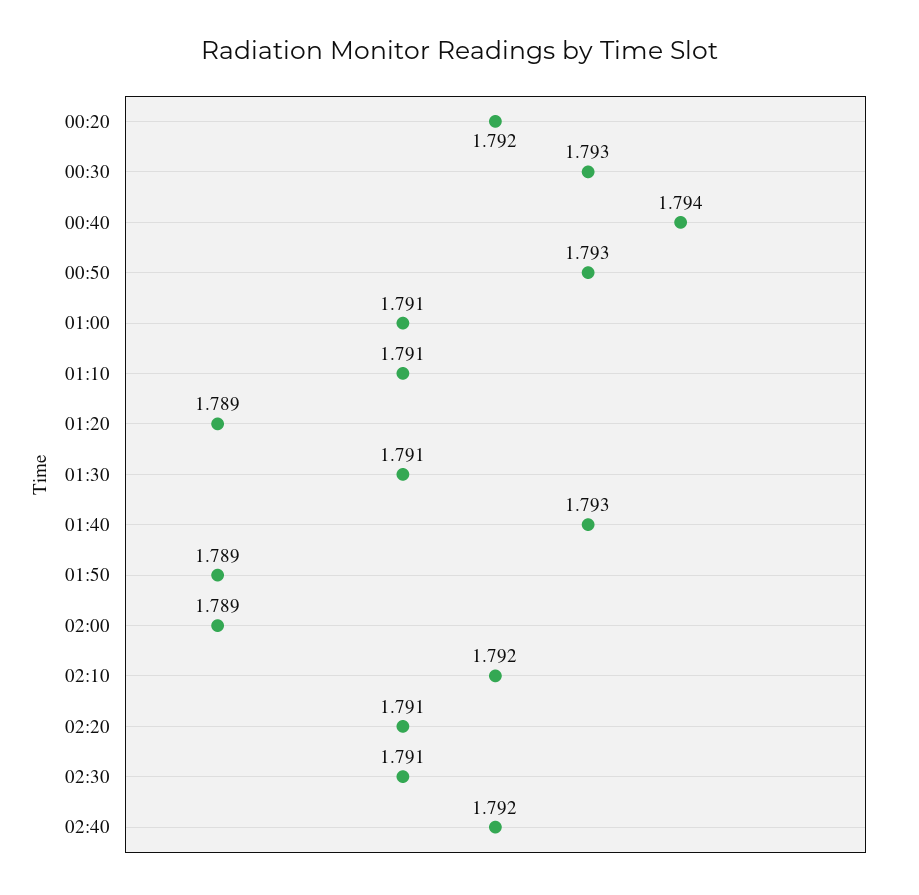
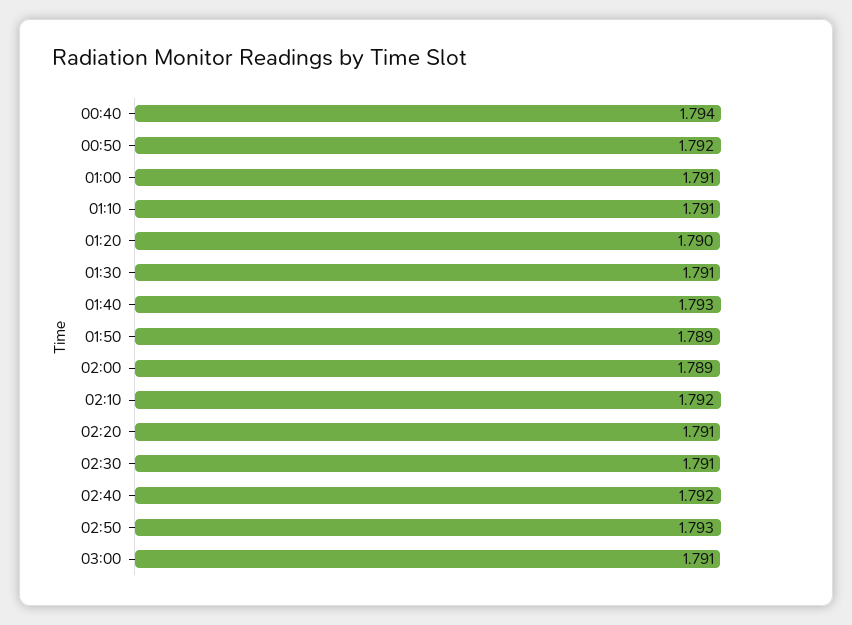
00:20: 1.792 -> none
00:30: 1.793 -> none
00:50: 1.793 -> 1.792
01:20: 1.789 -> 1.79
02:50: none -> 1.793
03:00: none -> 1.791

